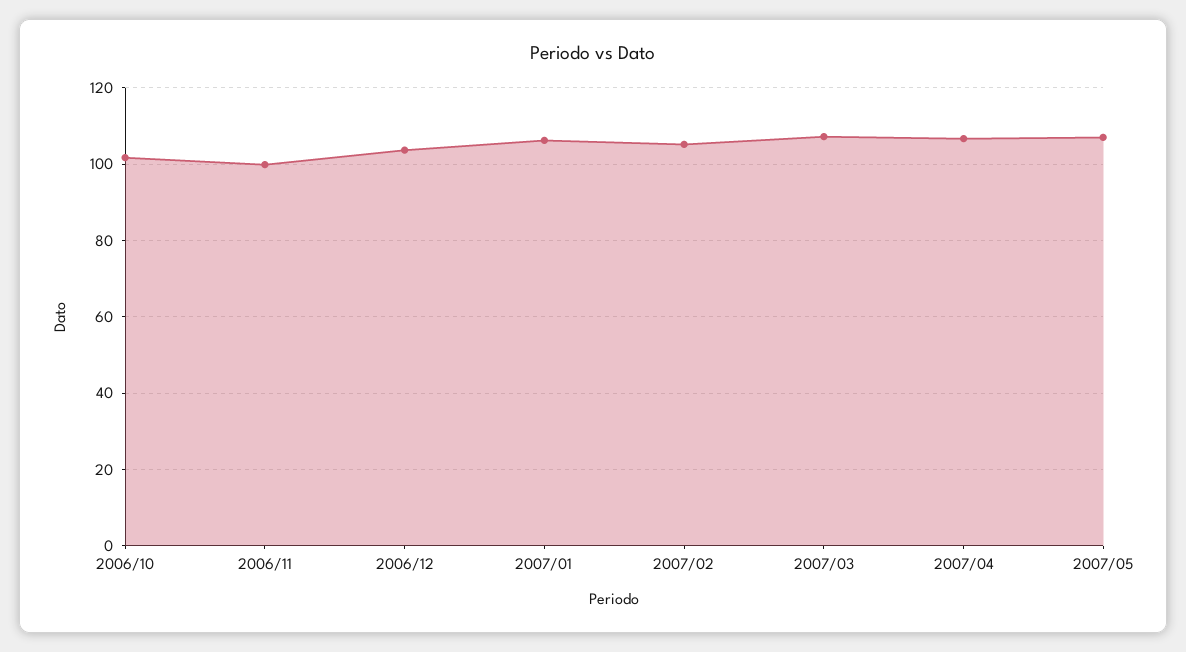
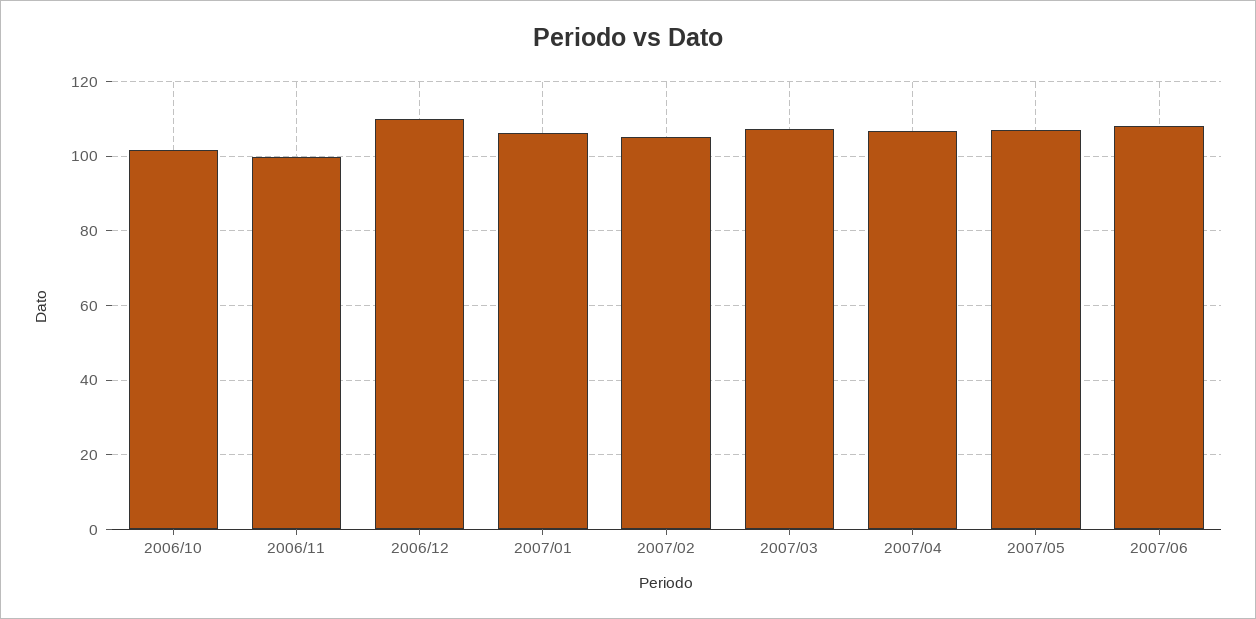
2006/12: 104 -> 110
2007/06: none -> 108

